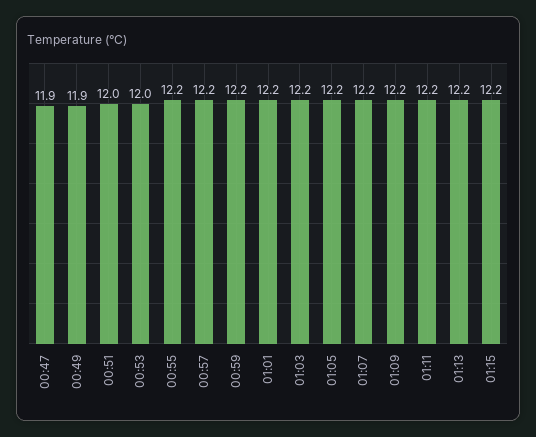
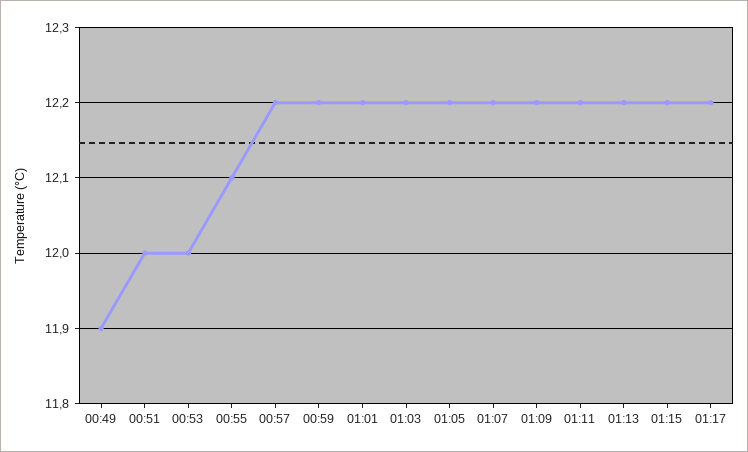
00:47: 11.9 -> none
00:55: 12.2 -> 12.1
01:17: none -> 12.2

